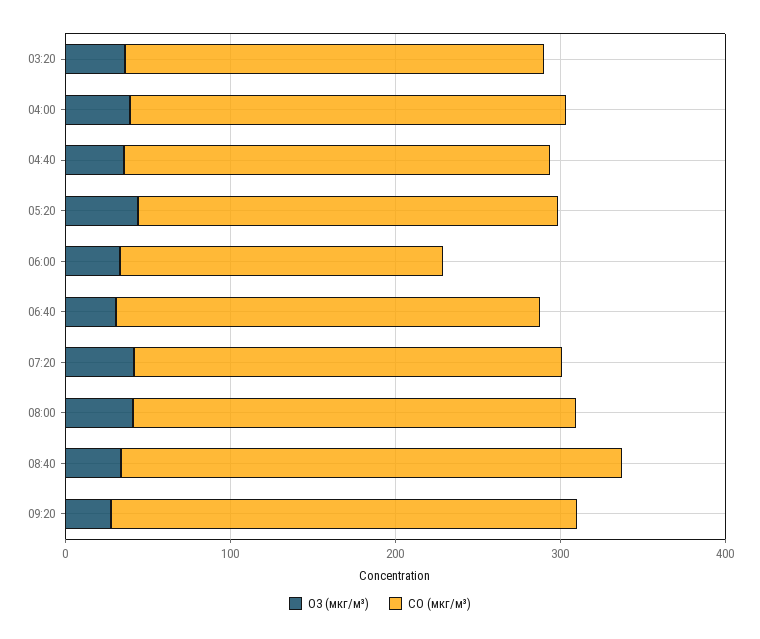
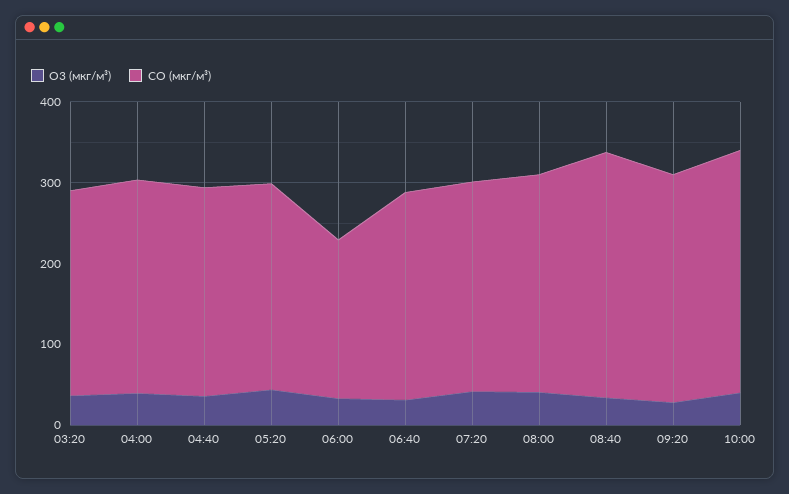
O3 (мкг/м³), 10:00: none -> 40
CO (мкг/м³), 10:00: none -> 300

